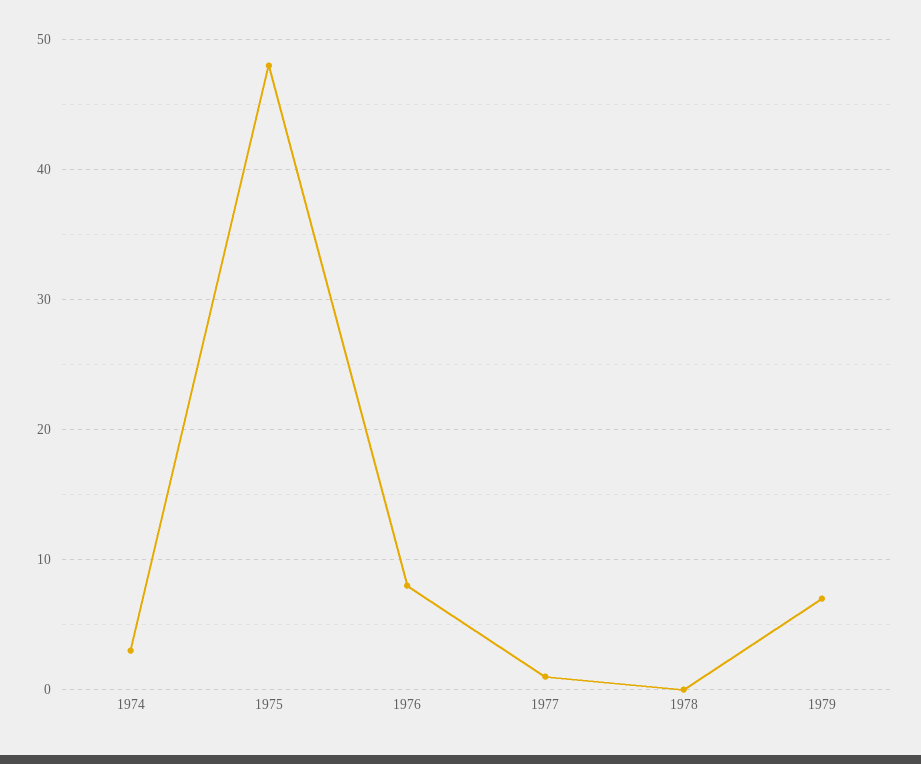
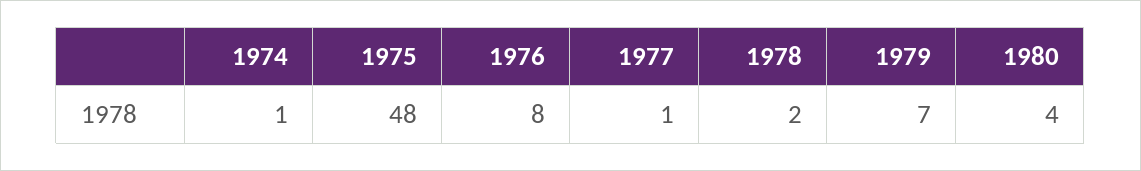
1974: 3 -> 1
1978: 0 -> 2
1980: none -> 4

